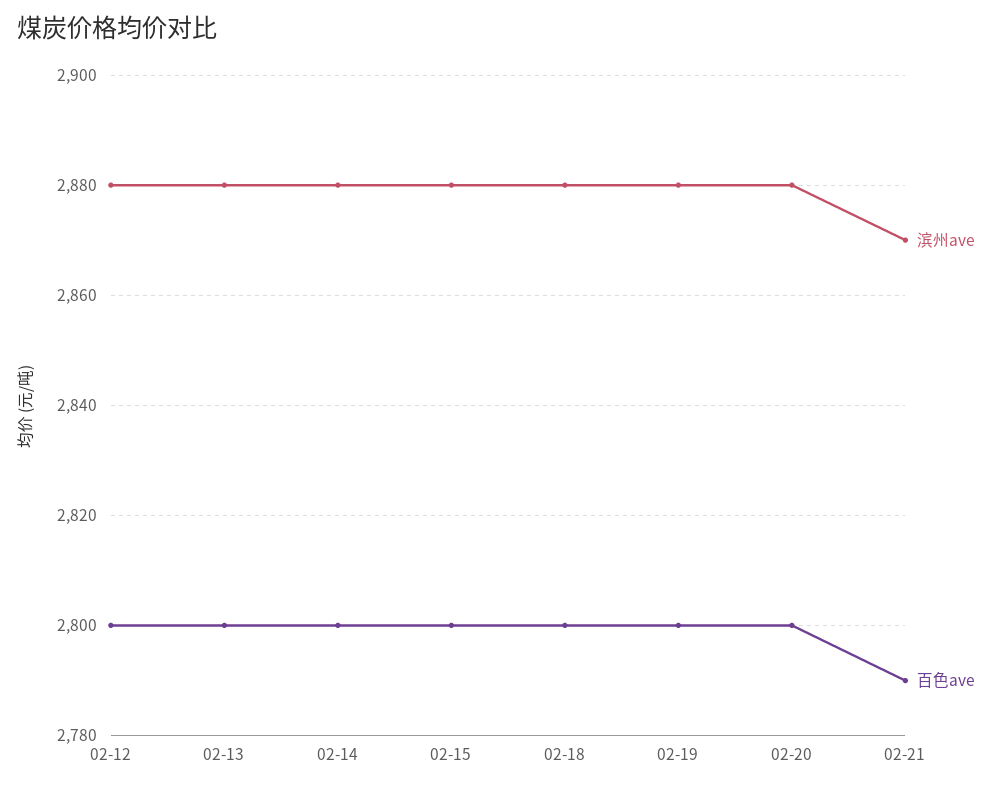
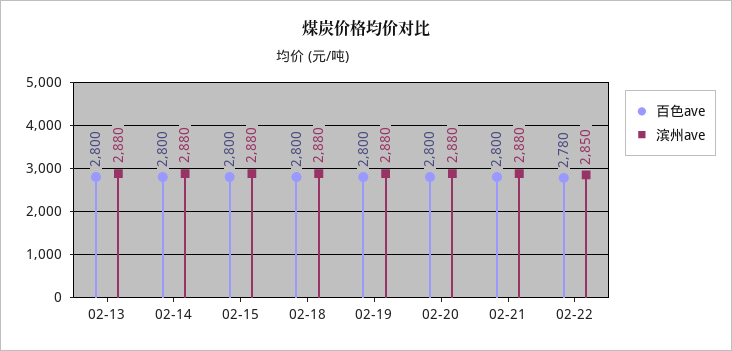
滨州ave, 02-12: 2880 -> none
百色ave, 02-12: 2800 -> none
滨州ave, 02-21: 2870 -> 2880
百色ave, 02-21: 2790 -> 2800
百色ave, 02-22: none -> 2780
滨州ave, 02-22: none -> 2850

